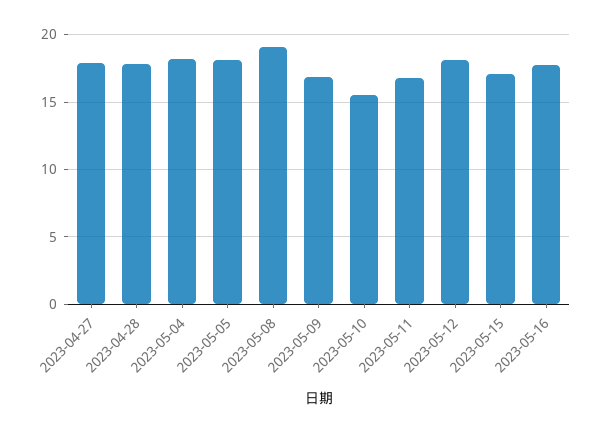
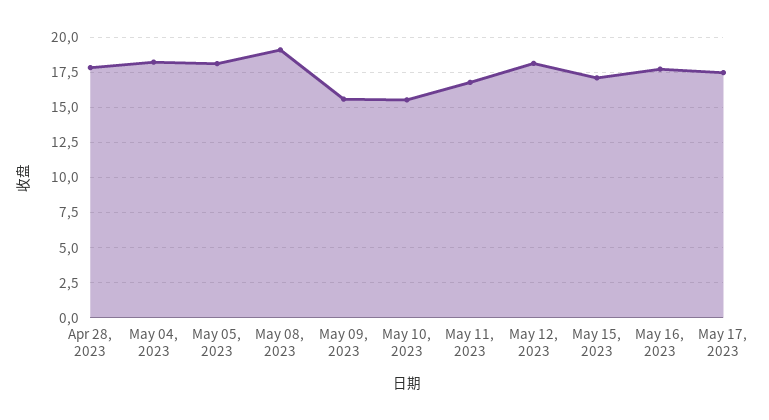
2023-04-27: 18 -> none
2023-05-09: 17 -> 15.5
May 17, 2023: none -> 17.5

